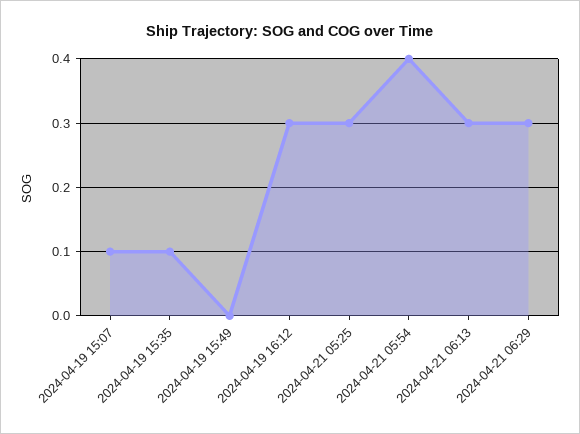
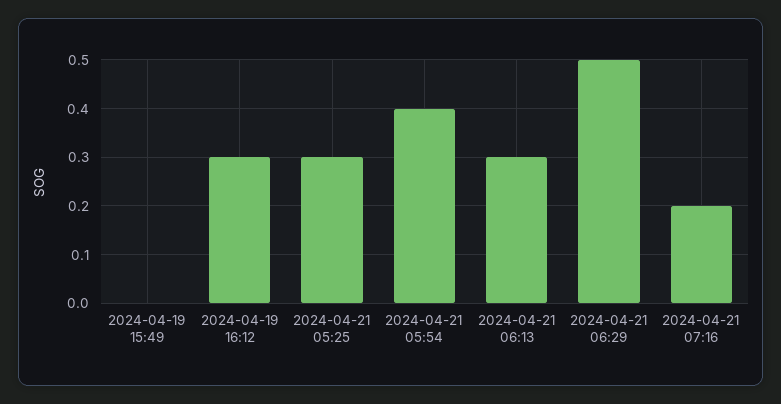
2024-04-19 15:07: 0.1 -> none
2024-04-19 15:35: 0.1 -> none
2024-04-21 06:29: 0.3 -> 0.5
2024-04-21 07:16: none -> 0.2

